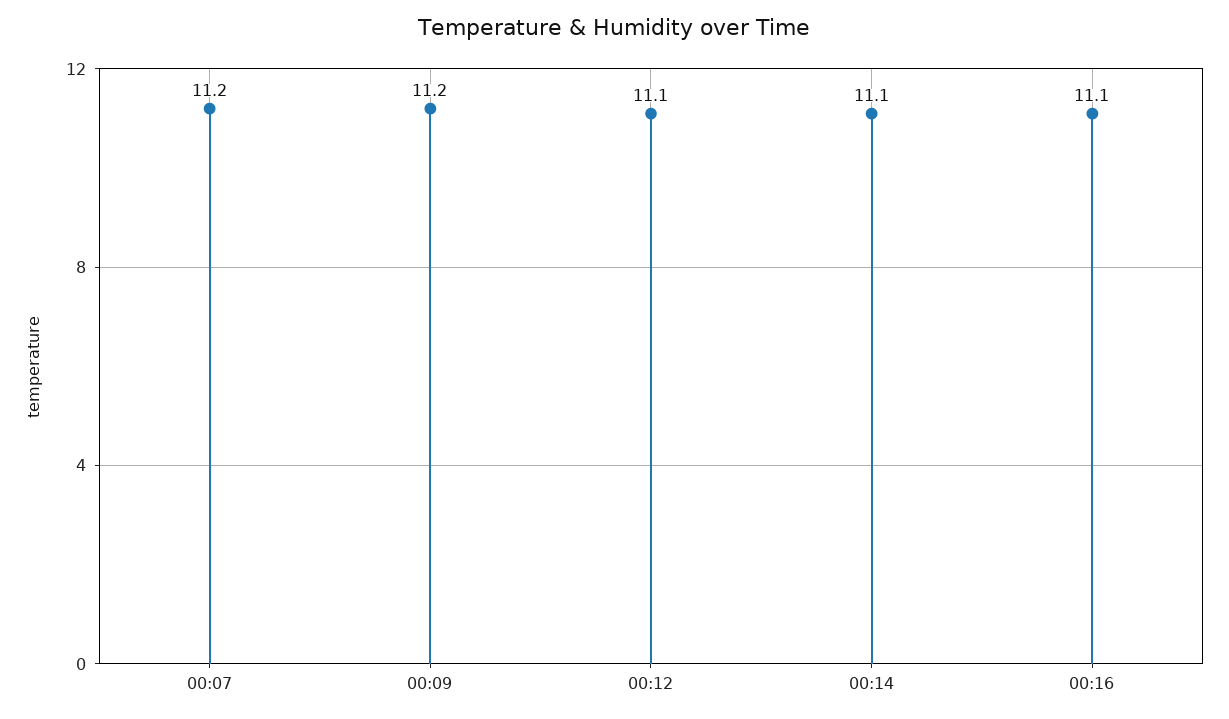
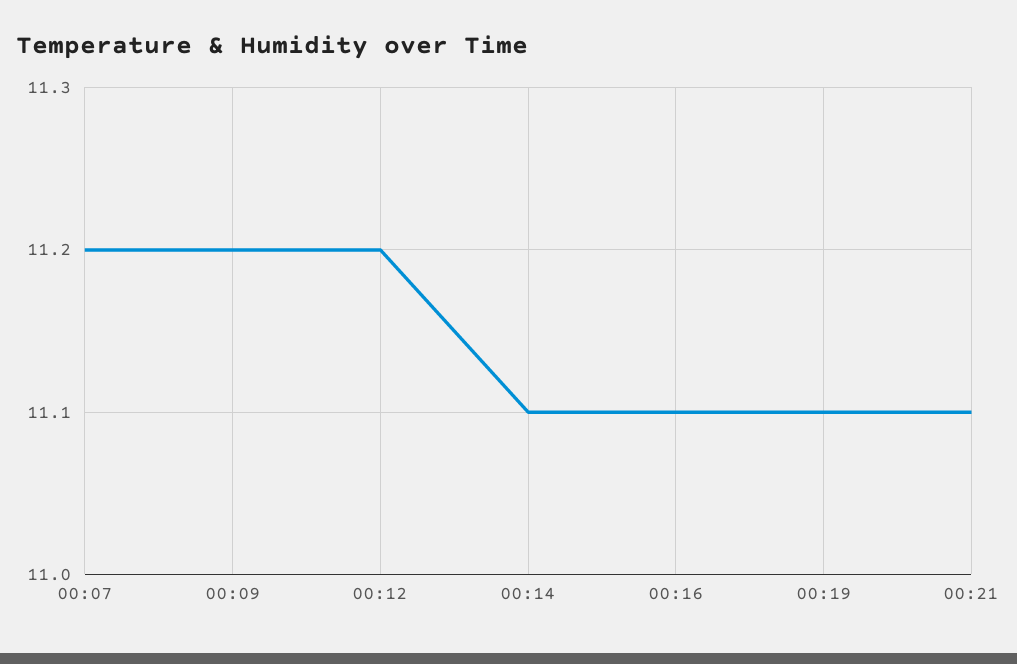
00:12: 11.1 -> 11.2
00:19: none -> 11.1
00:21: none -> 11.1

